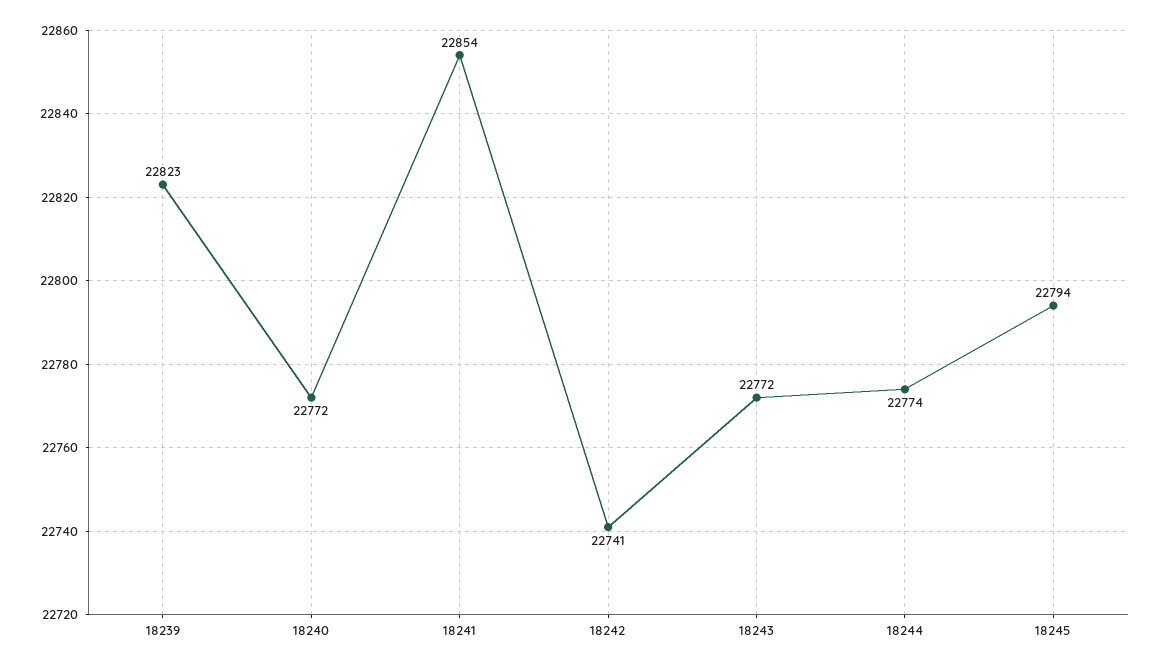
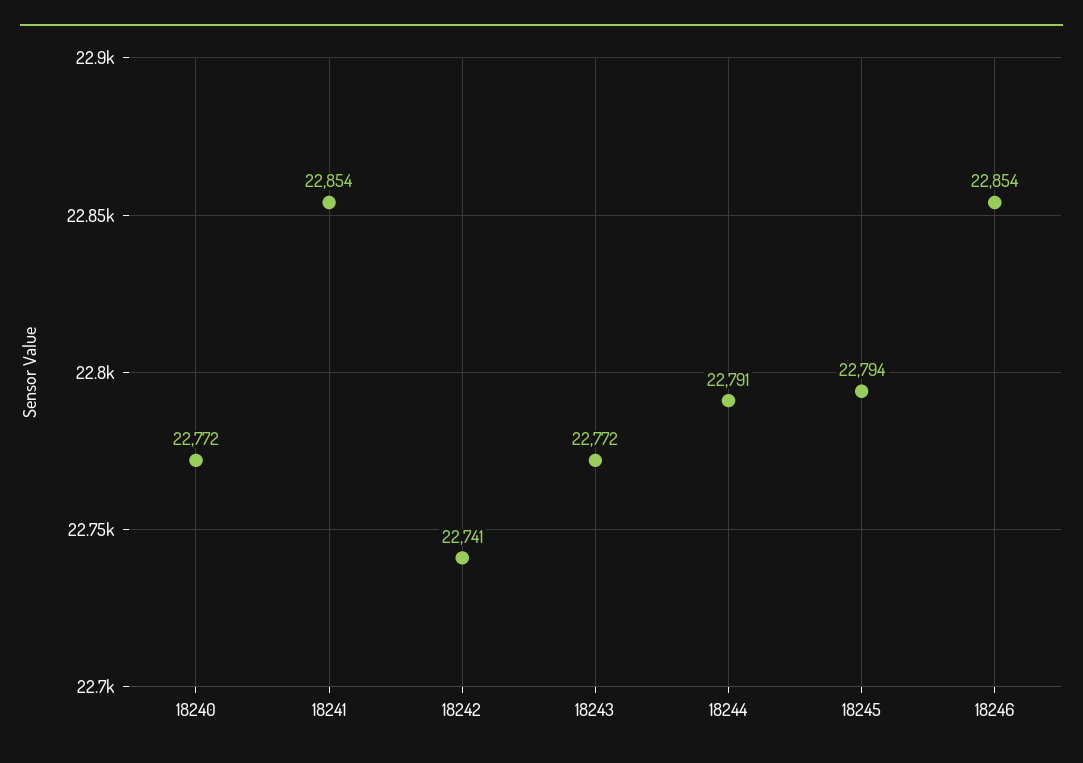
18239: 22823 -> none
18244: 22774 -> 22791
18246: none -> 22854

